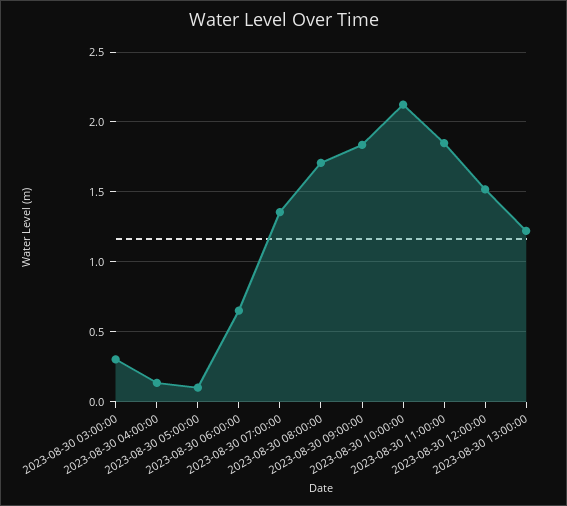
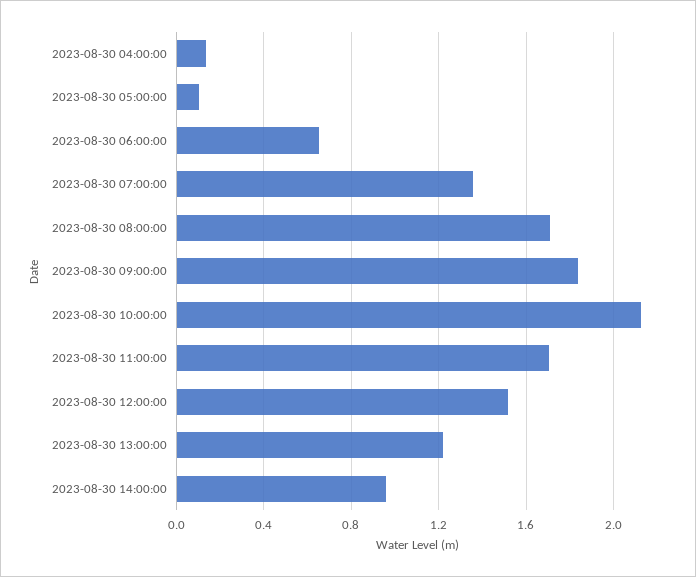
2023-08-30 03:00:00: 0.3 -> none
2023-08-30 11:00:00: 1.85 -> 1.7
2023-08-30 14:00:00: none -> 0.95

